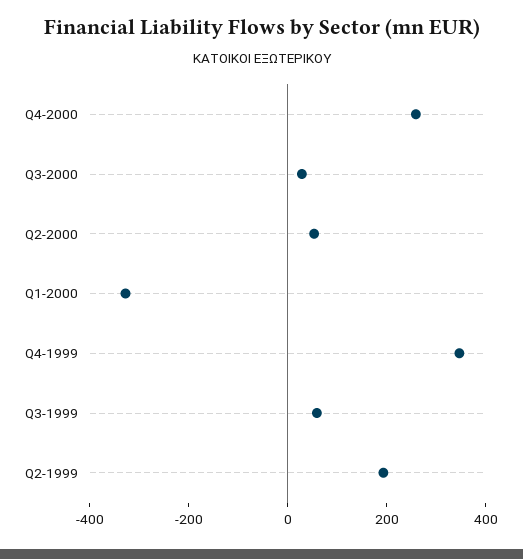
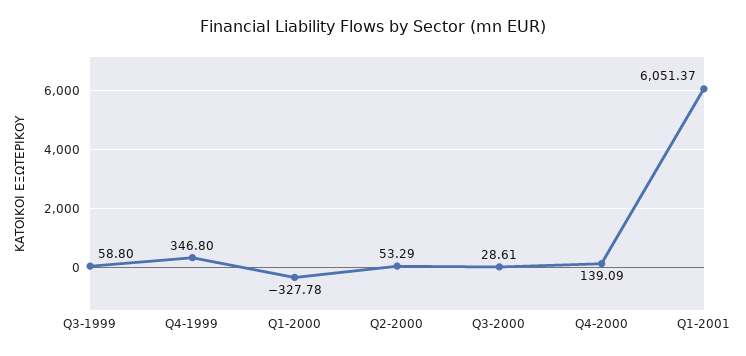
Q4-2000: 250 -> 139.09
Q2-1999: 200 -> none
Q1-2001: none -> 6051.37

